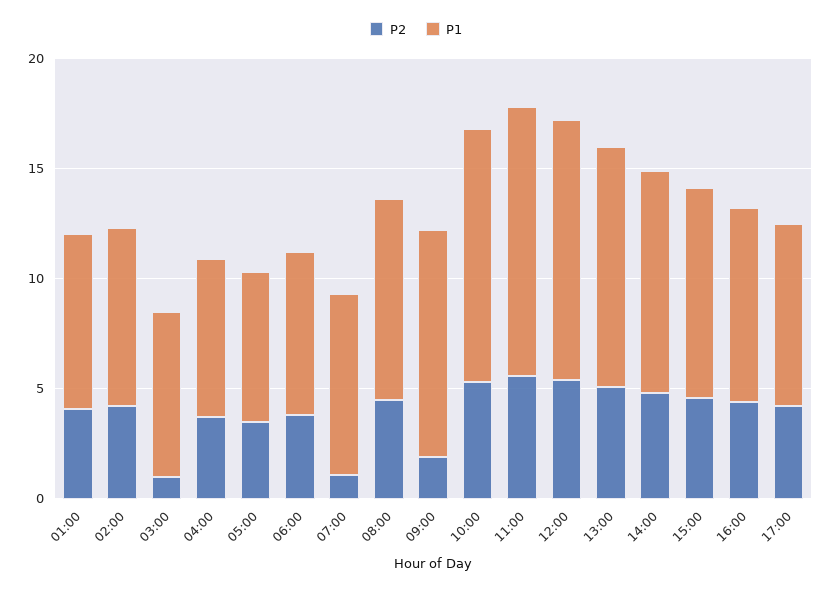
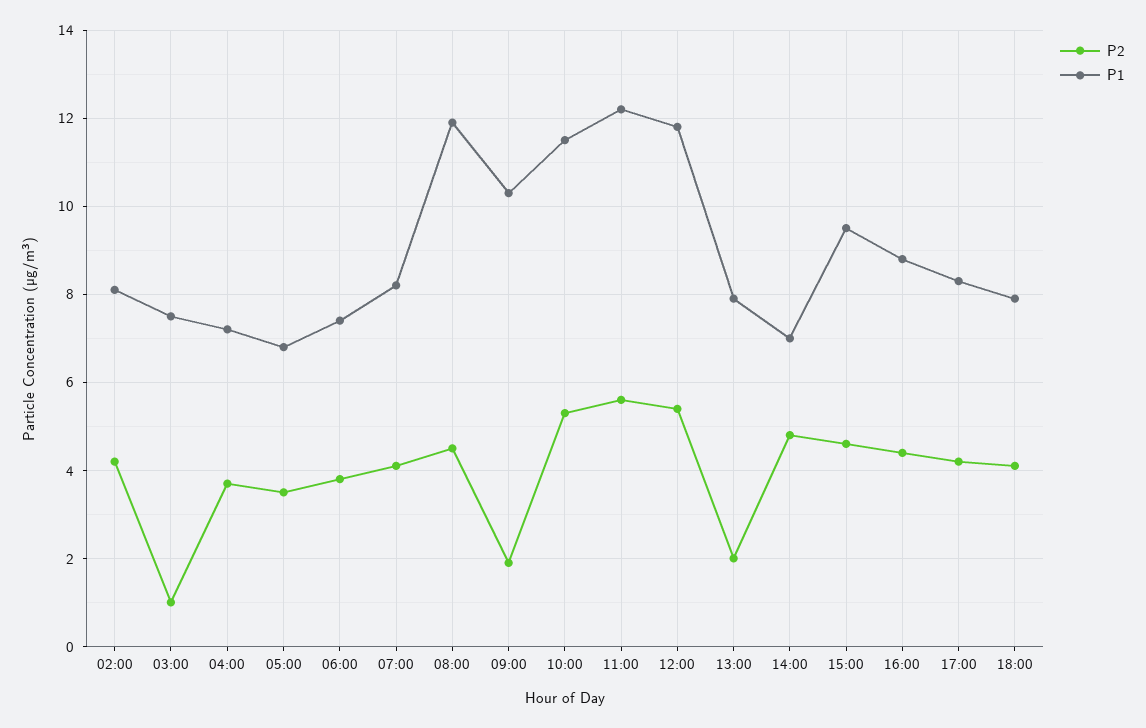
P2, 01:00: 4 -> none
P1, 01:00: 8 -> none
P2, 07:00: 1 -> 4
P1, 08:00: 9 -> 12
P2, 13:00: 5 -> 2
P1, 13:00: 11 -> 8
P1, 14:00: 10 -> 7
P2, 18:00: none -> 4
P1, 18:00: none -> 8

